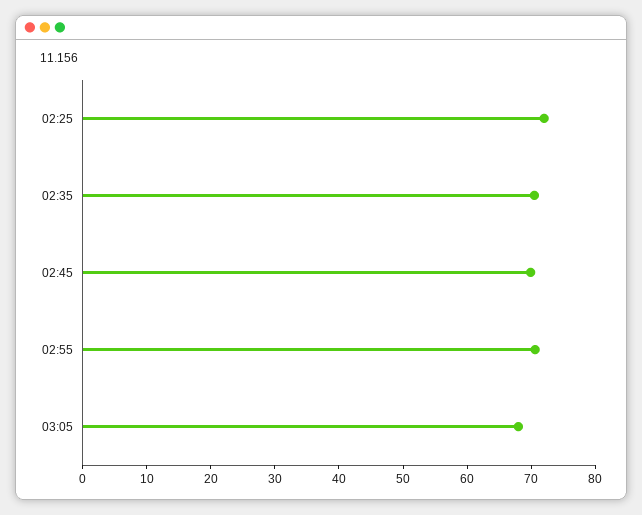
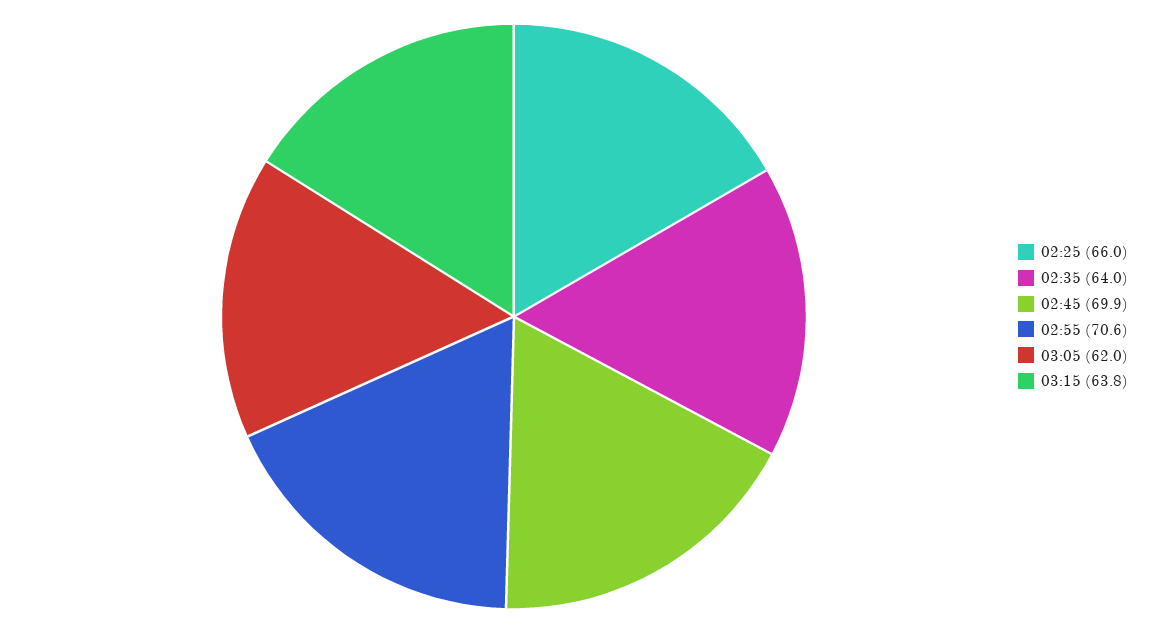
02:25: 72 -> 66
02:35: 70 -> 64
03:05: 68 -> 62
03:15: none -> 63.8

